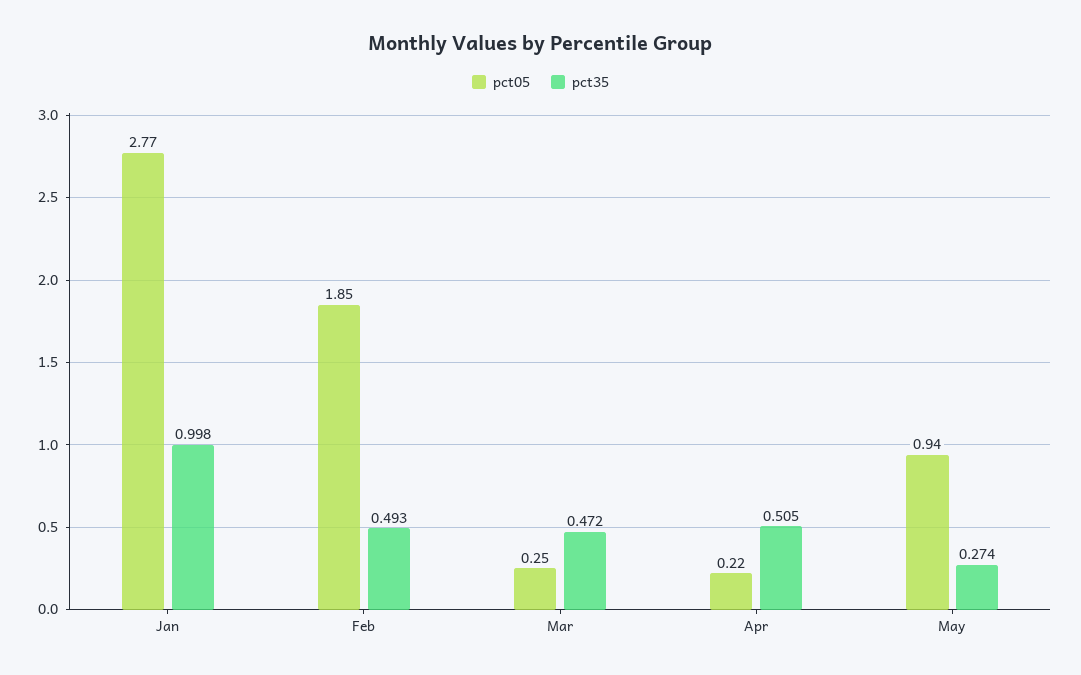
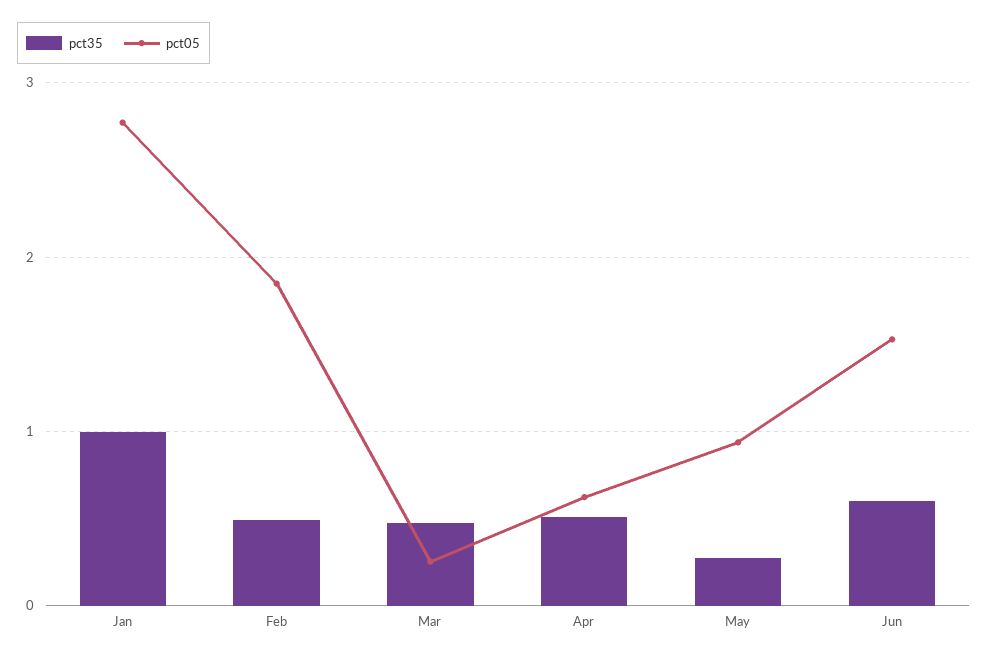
pct05, Apr: 0.22 -> 0.6
pct35, Jun: none -> 0.6
pct05, Jun: none -> 1.5

